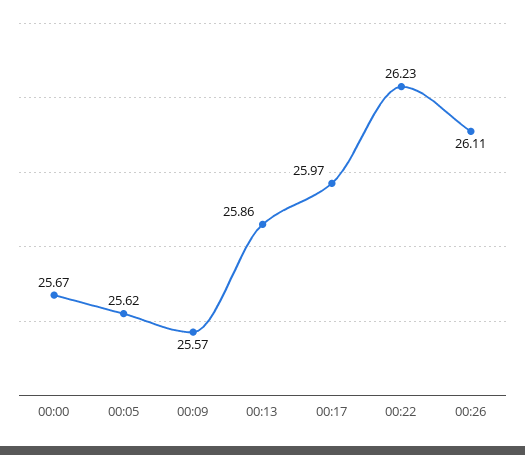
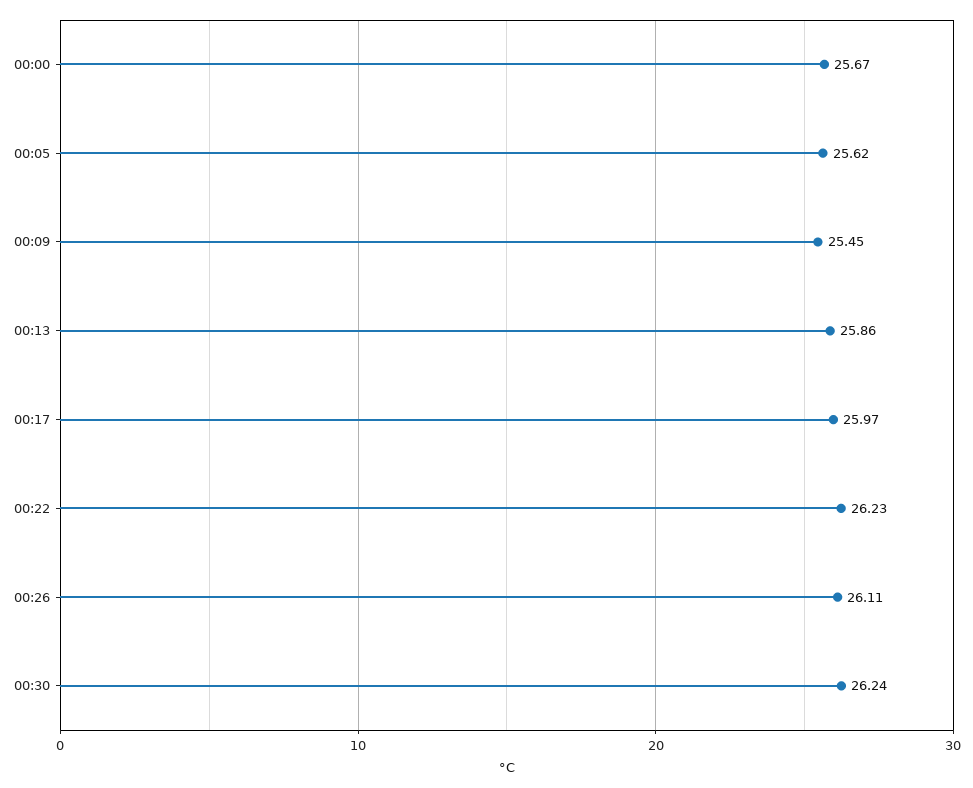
00:09: 25.57 -> 25.45
00:30: none -> 26.24

